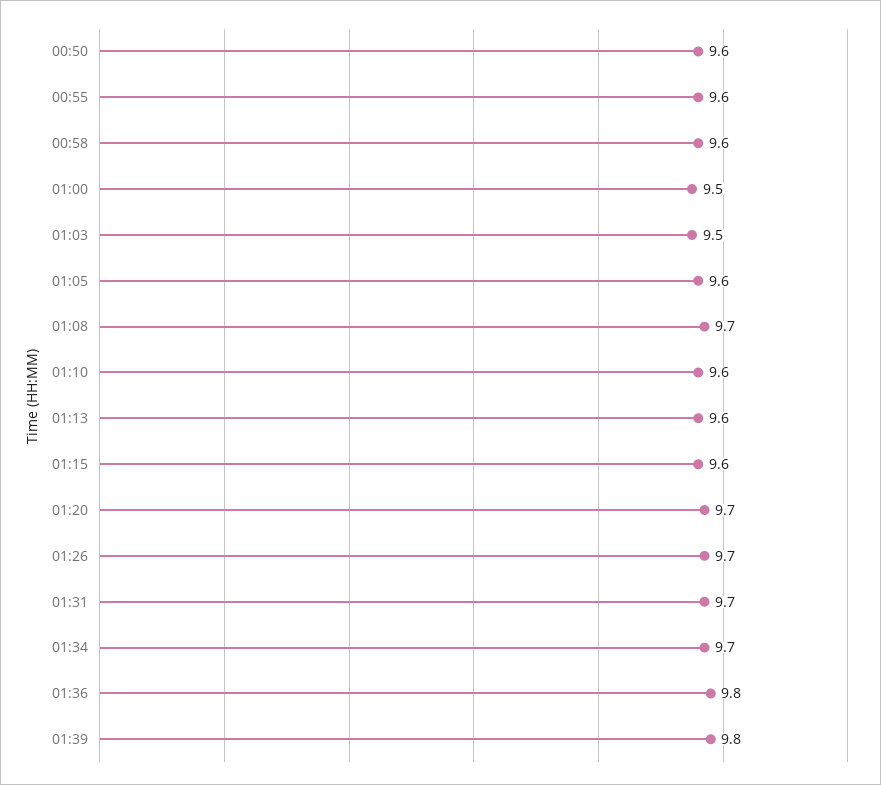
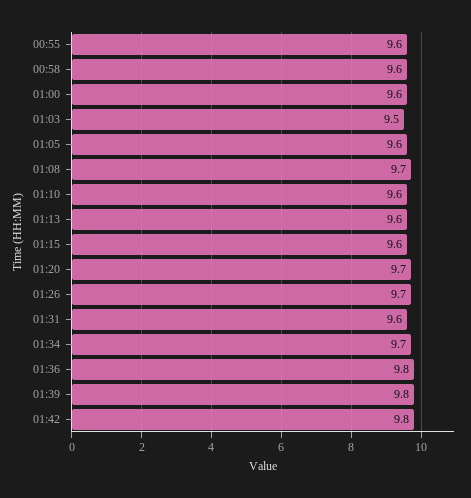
00:50: 9.6 -> none
01:00: 9.5 -> 9.6
01:31: 9.7 -> 9.6
01:42: none -> 9.8

